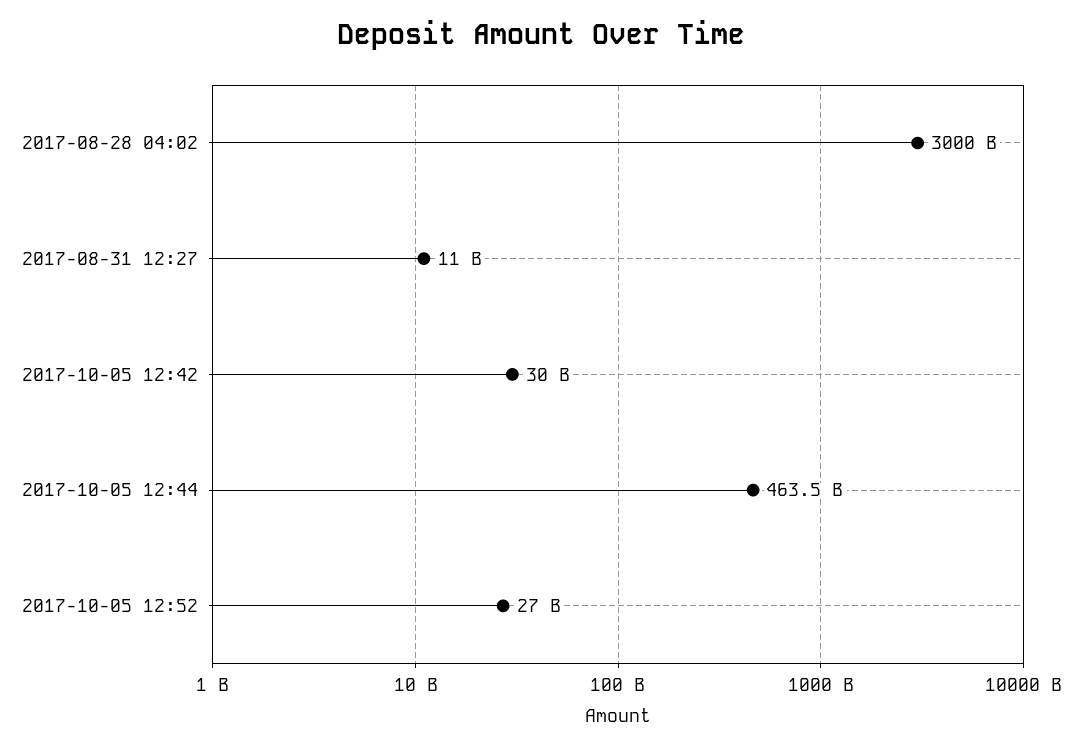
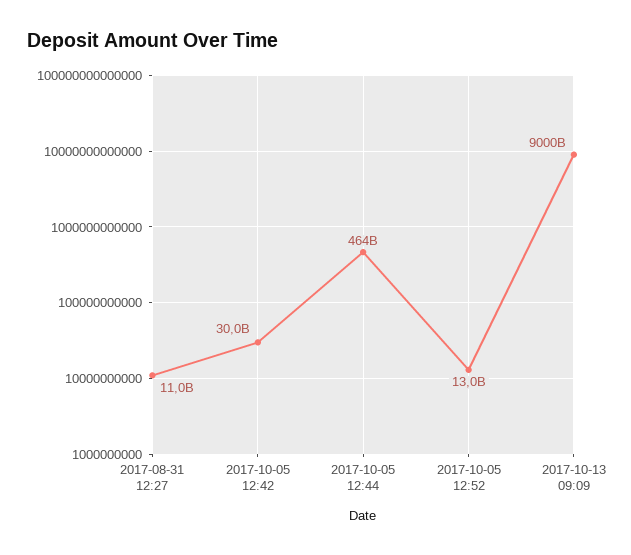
2017-08-28 04:02: 3000000000000 -> none
2017-10-05 12:52: 27000000000 -> 13000000000
2017-10-13 09:09: none -> 9000000000000

